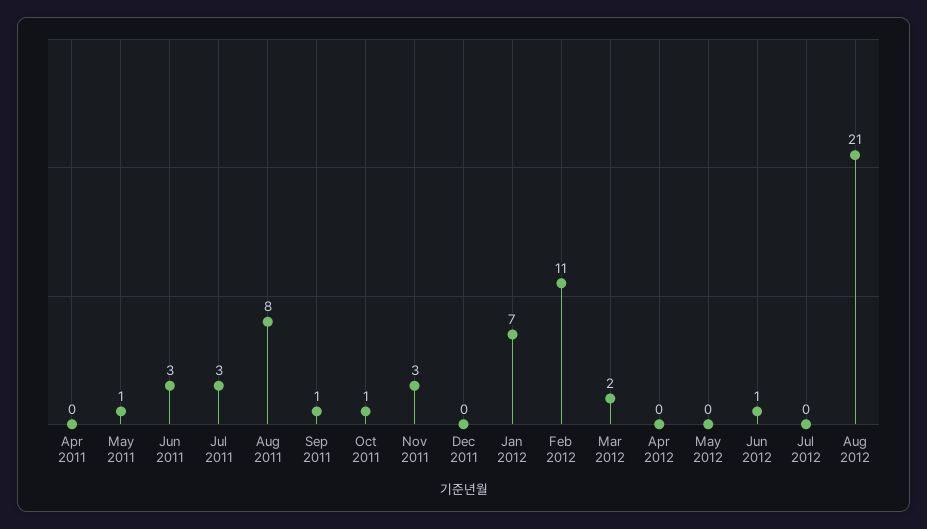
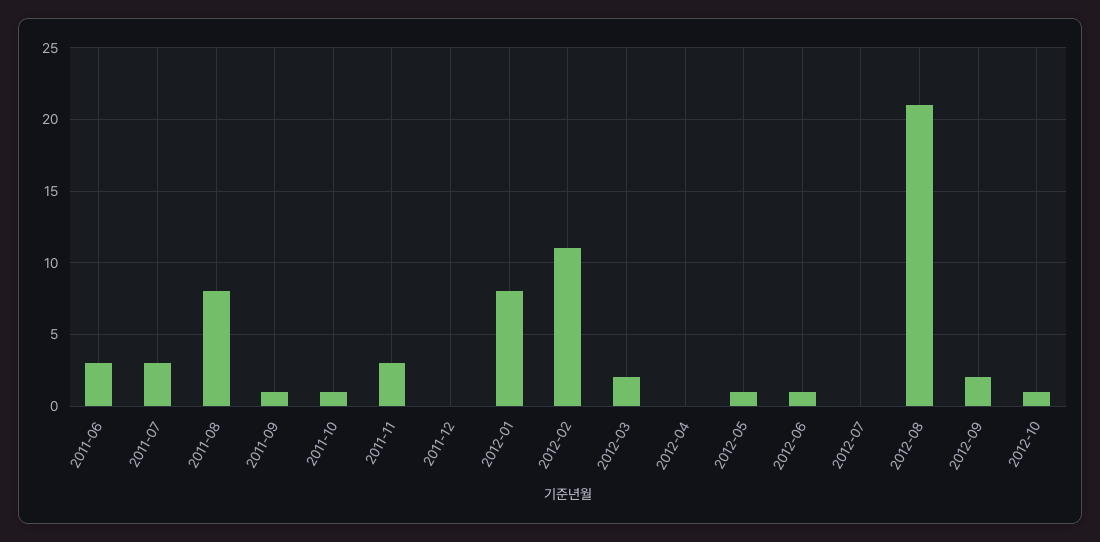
Apr 2011: 0 -> none
May 2011: 1 -> none
Jan 2012: 7 -> 8
May 2012: 0 -> 1
2012-09: none -> 2
2012-10: none -> 1

